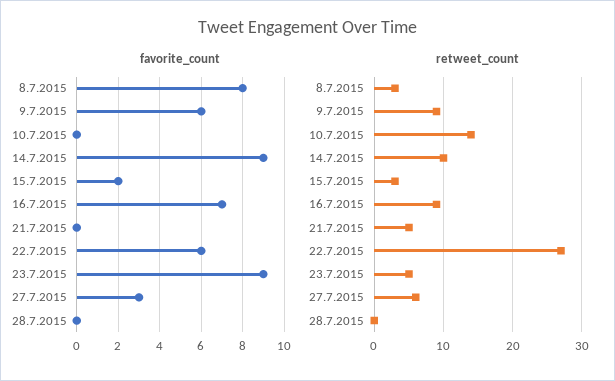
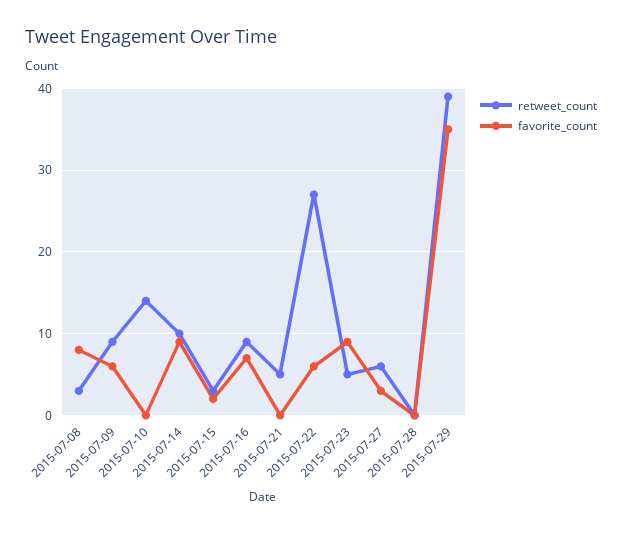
retweet_count, 2015-07-29: none -> 39
favorite_count, 2015-07-29: none -> 35

